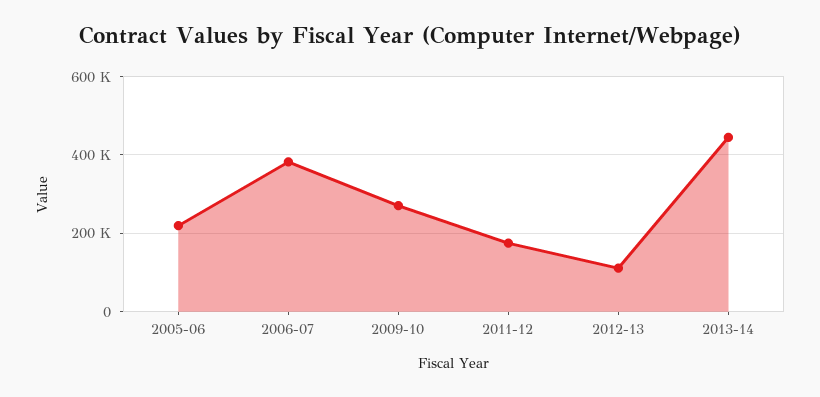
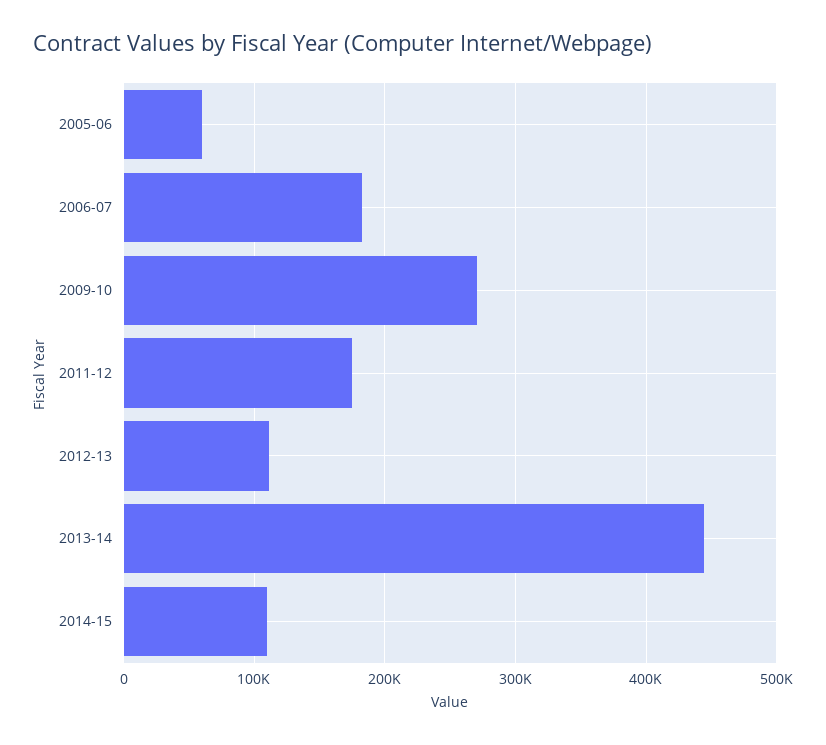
2005-06: 220000 -> 60000
2006-07: 380000 -> 180000
2014-15: none -> 110000

